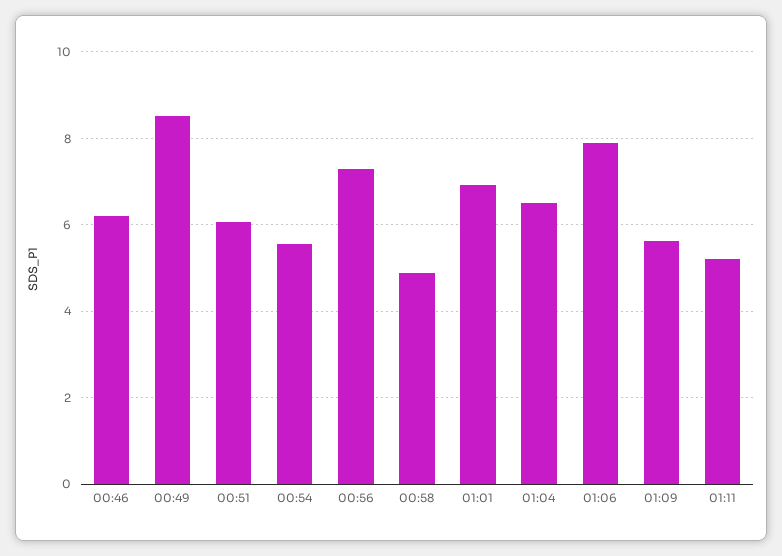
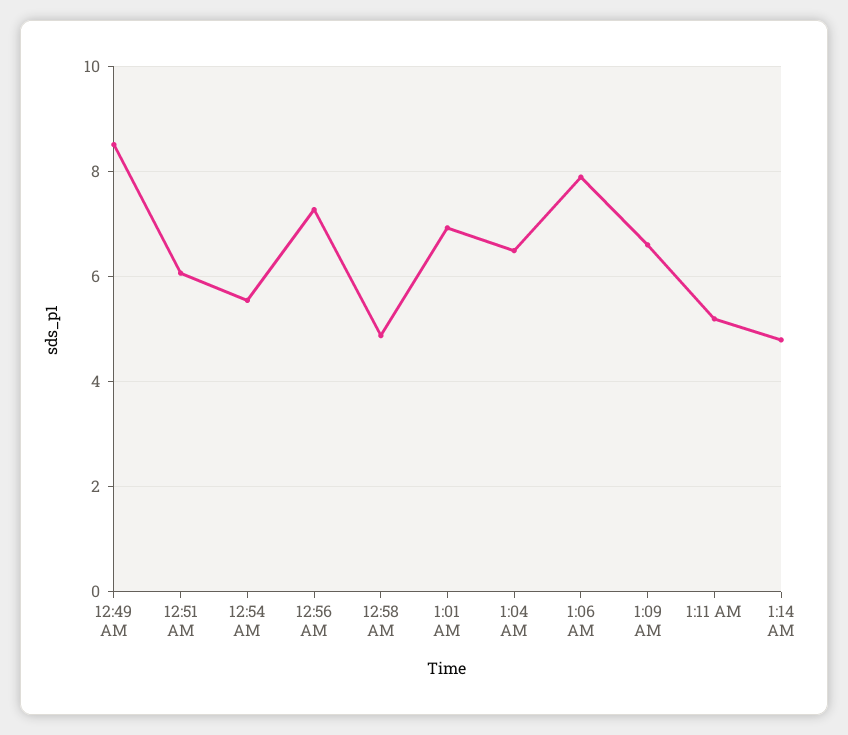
00:46: 6.2 -> none
01:09: 5.6 -> 6.6
1:14 AM: none -> 4.8

